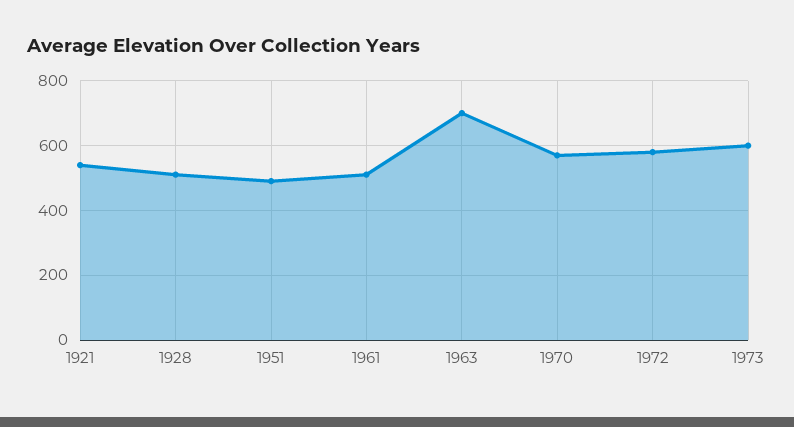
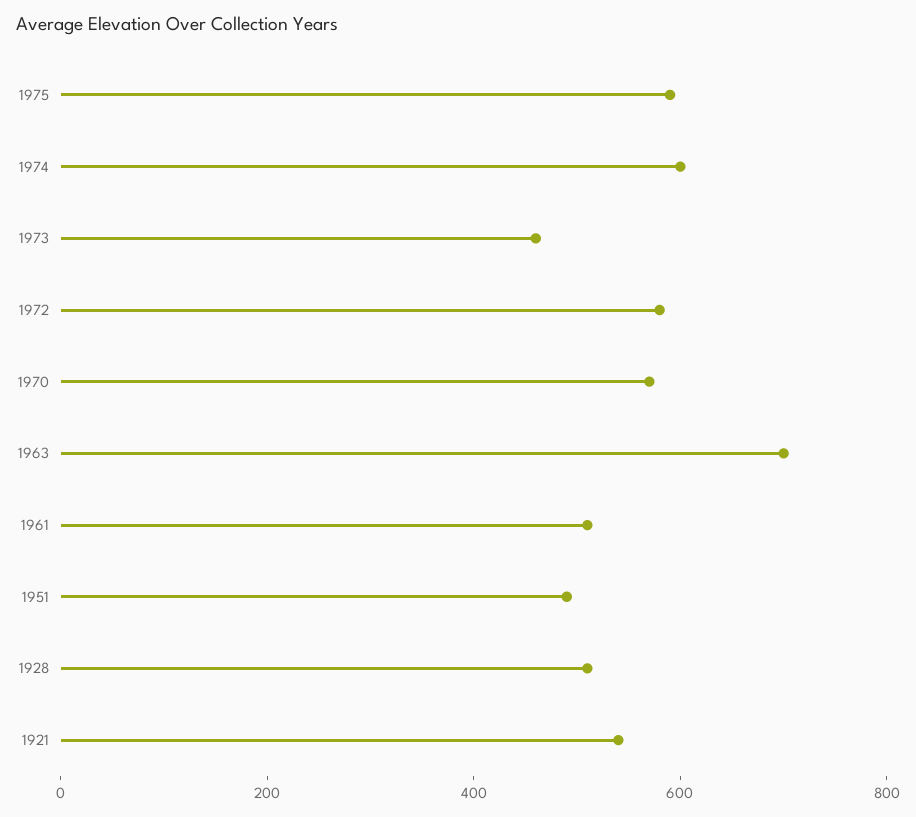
1973: 600 -> 450
1975: none -> 600
1974: none -> 600

